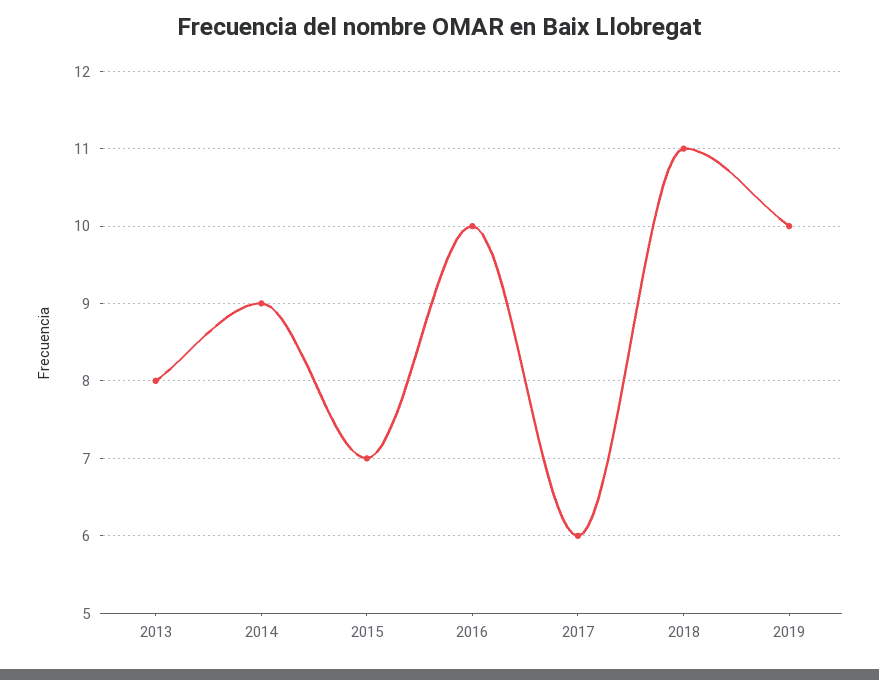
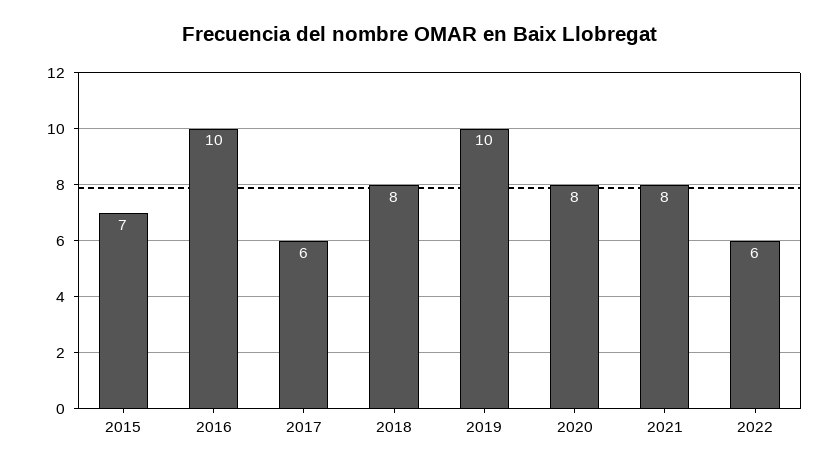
2013: 8 -> none
2014: 9 -> none
2018: 11 -> 8
2020: none -> 8
2021: none -> 8
2022: none -> 6

